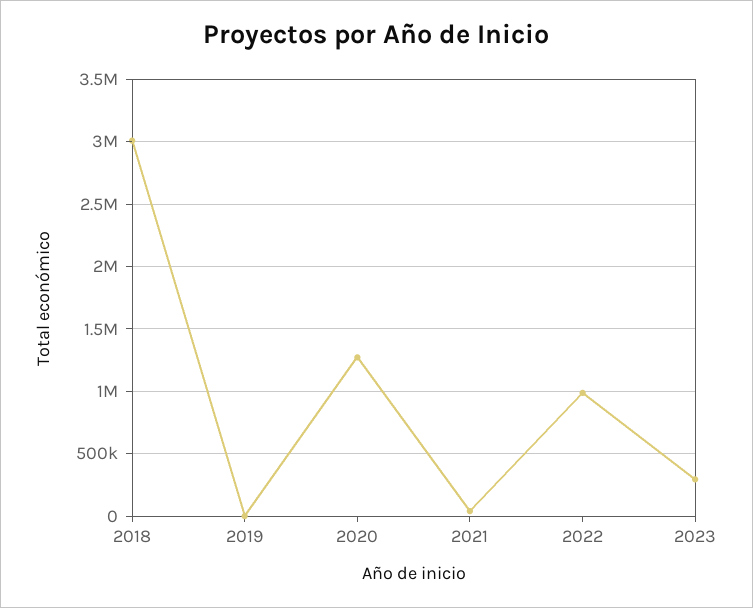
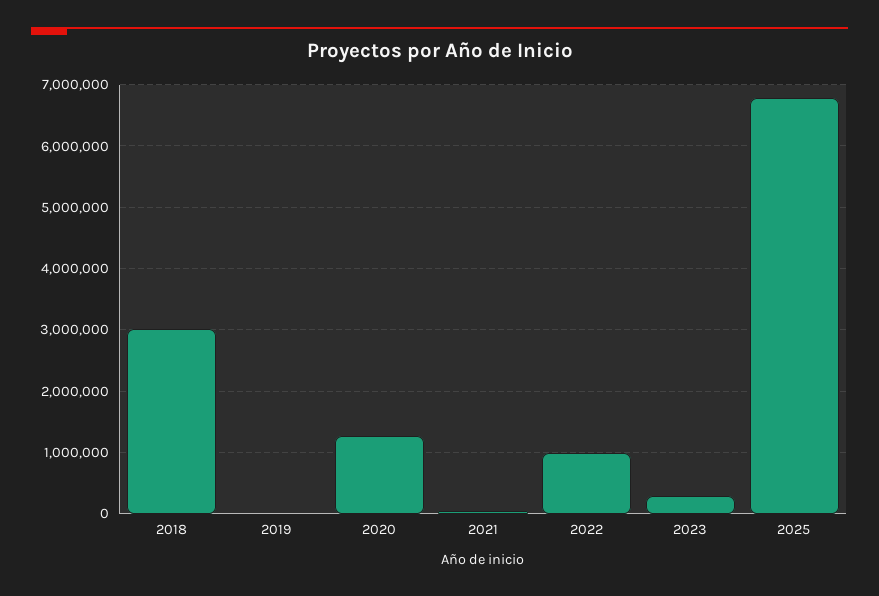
2025: none -> 6800000

